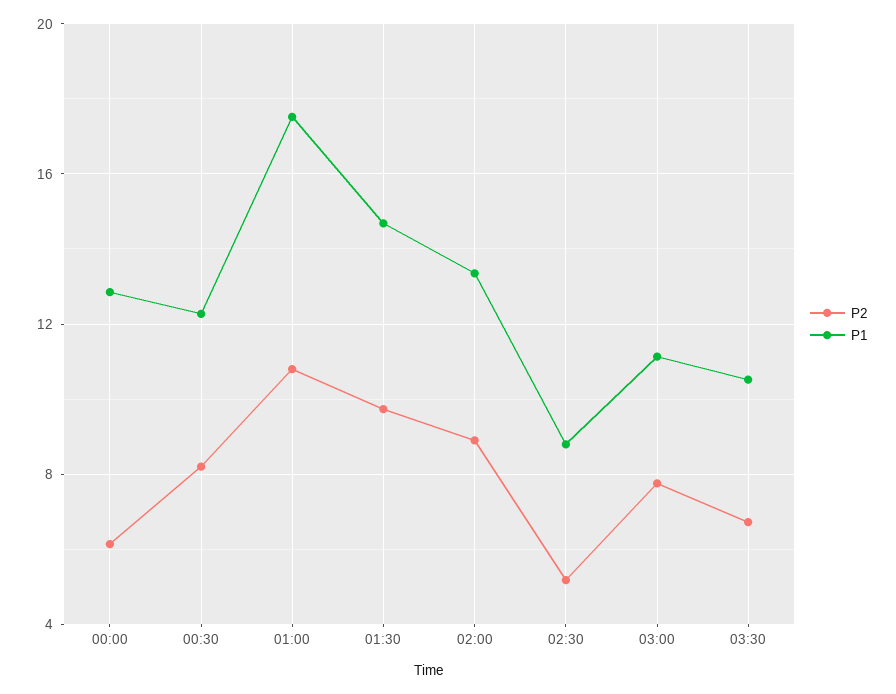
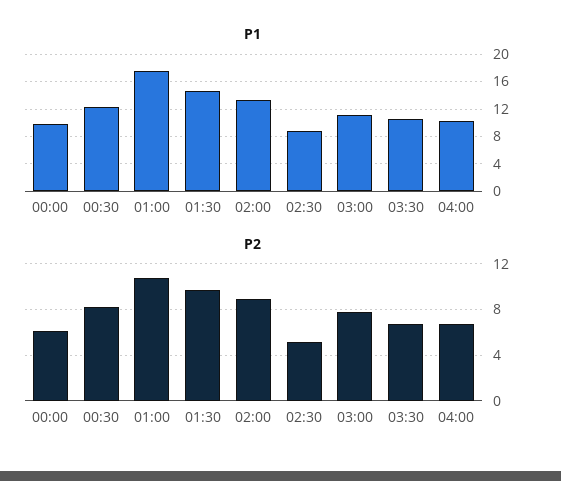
P1, 00:00: 13 -> 10
P1, 04:00: none -> 10
P2, 04:00: none -> 7

